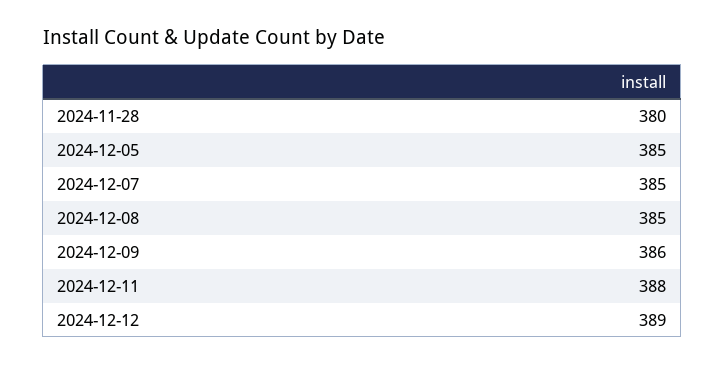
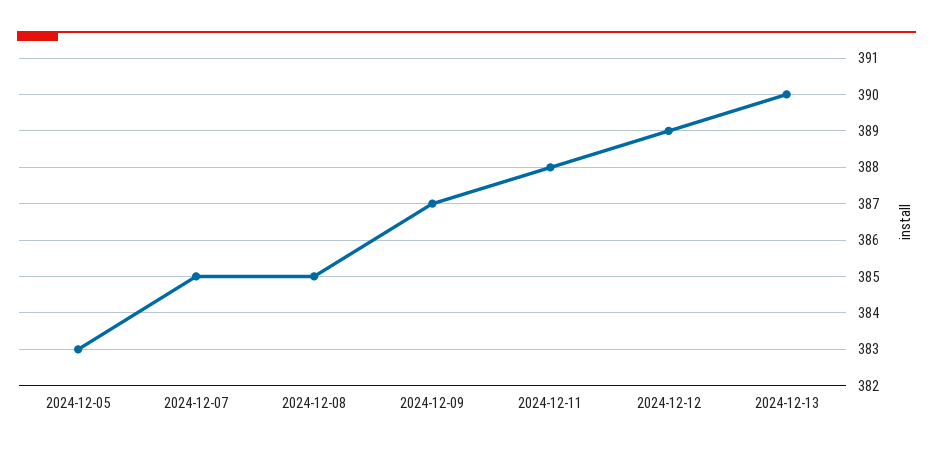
2024-11-28: 380 -> none
2024-12-05: 385 -> 383
2024-12-09: 386 -> 387
2024-12-13: none -> 390

